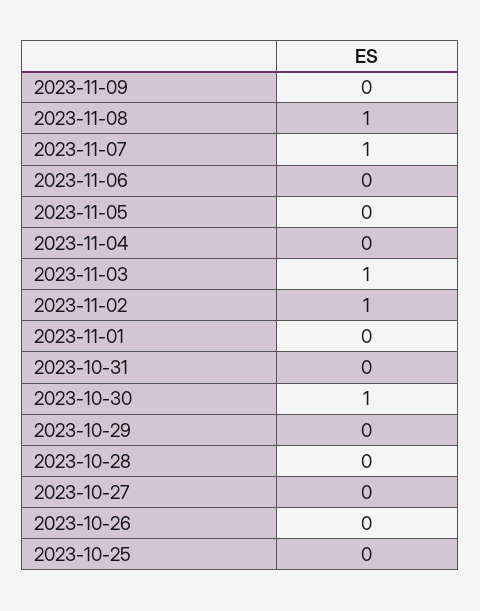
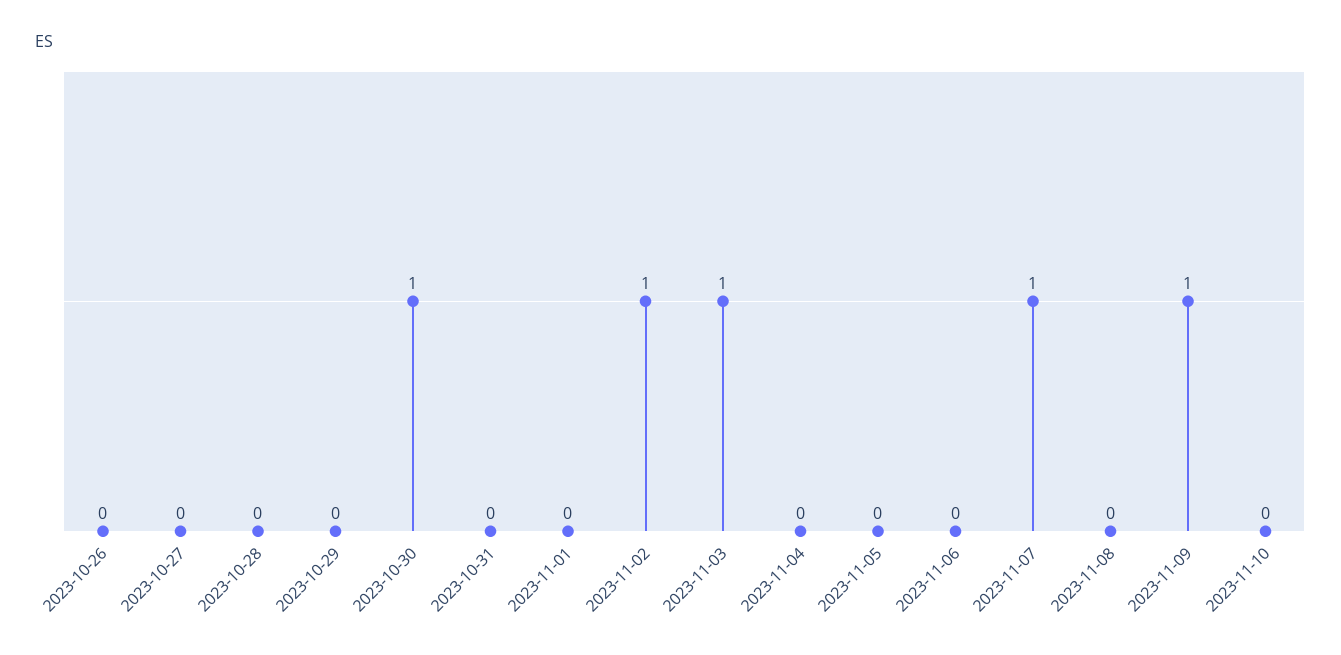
2023-11-09: 0 -> 1
2023-11-08: 1 -> 0
2023-10-25: 0 -> none
2023-11-10: none -> 0

